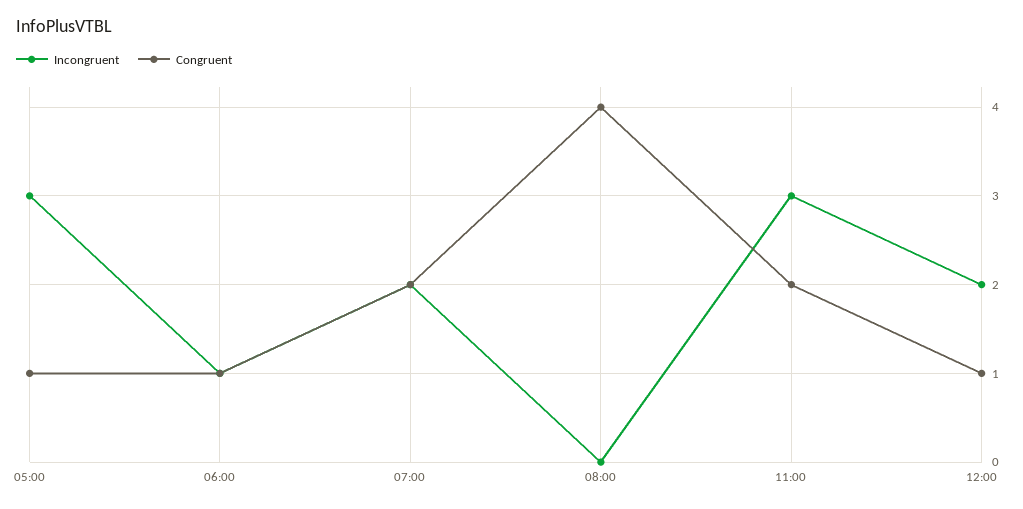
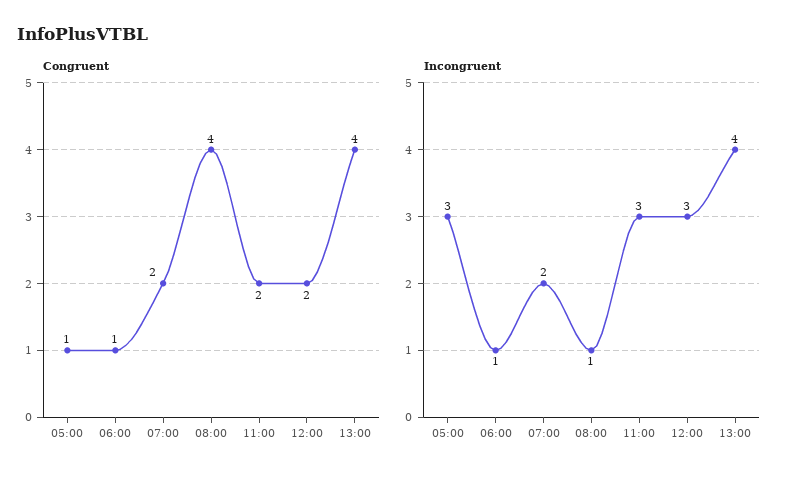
Incongruent, 08:00: 0 -> 1
Incongruent, 12:00: 2 -> 3
Congruent, 12:00: 1 -> 2
Congruent, 13:00: none -> 4
Incongruent, 13:00: none -> 4

